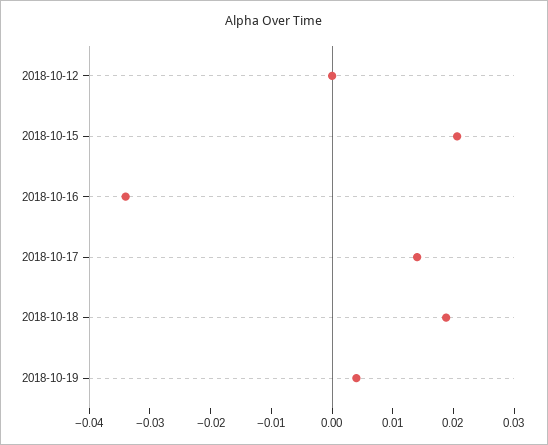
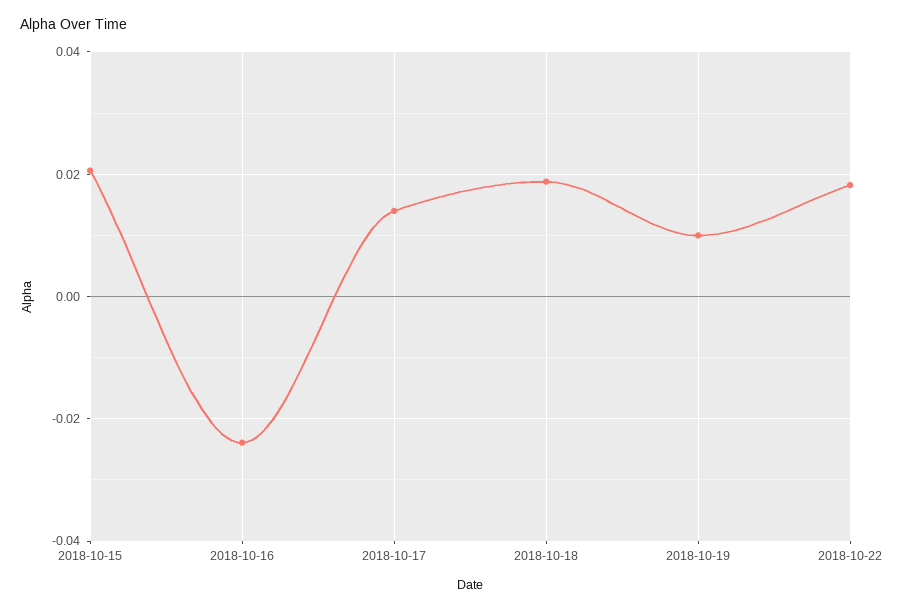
2018-10-12: 0 -> none
2018-10-16: -0.034 -> -0.024
2018-10-19: 0.004 -> 0.01
2018-10-22: none -> 0.018

